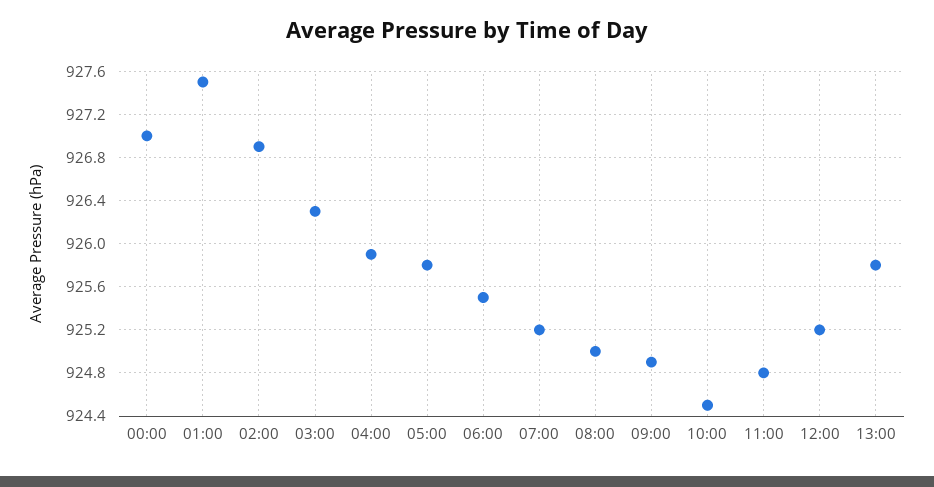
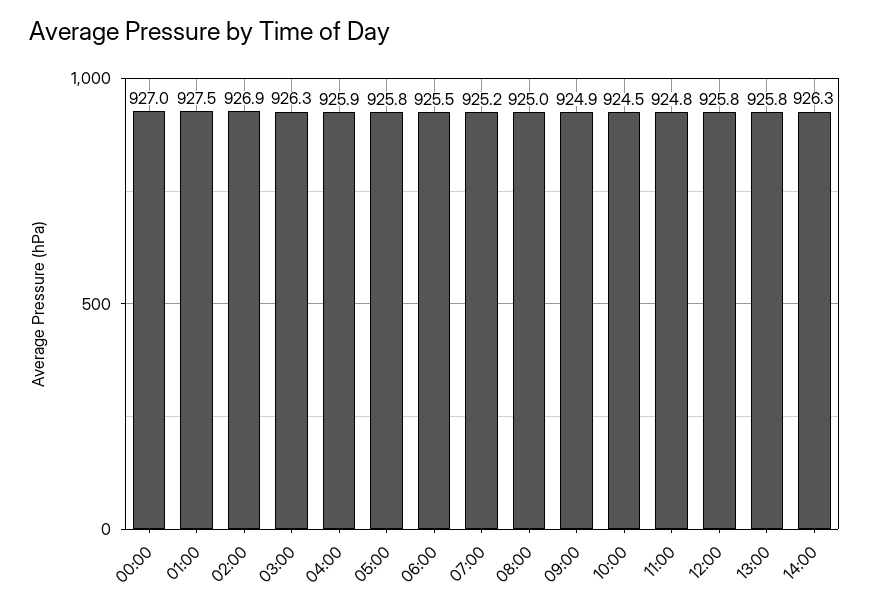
12:00: 925.2 -> 925.8
14:00: none -> 926.3

